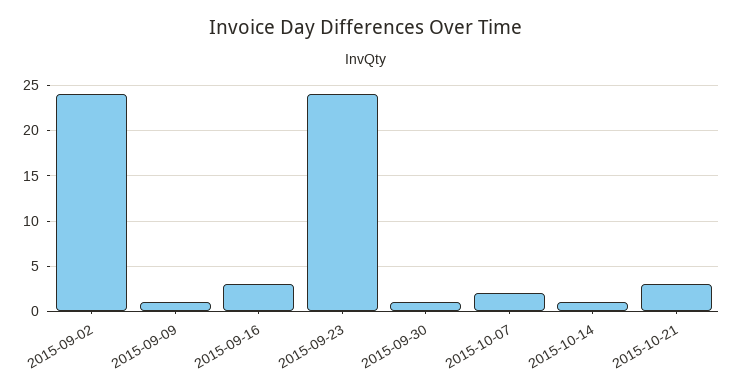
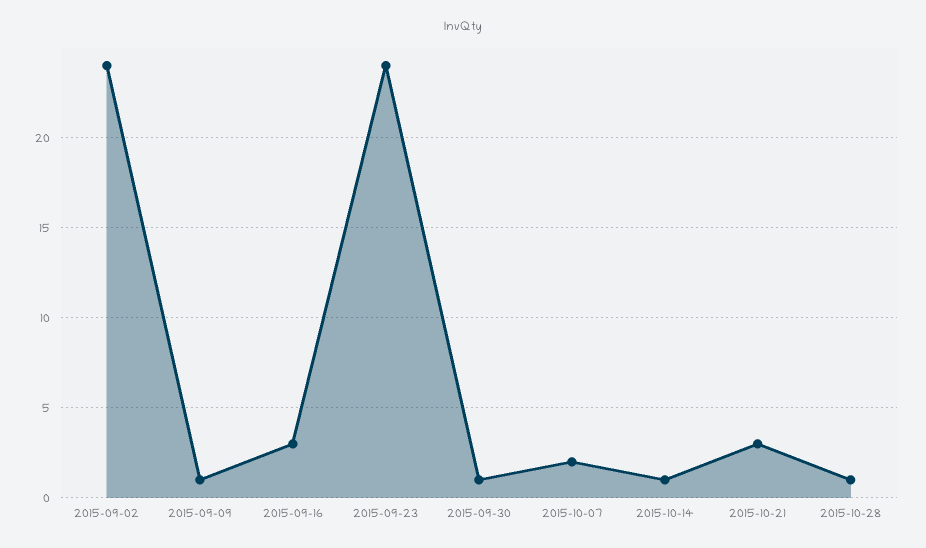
2015-10-28: none -> 1

